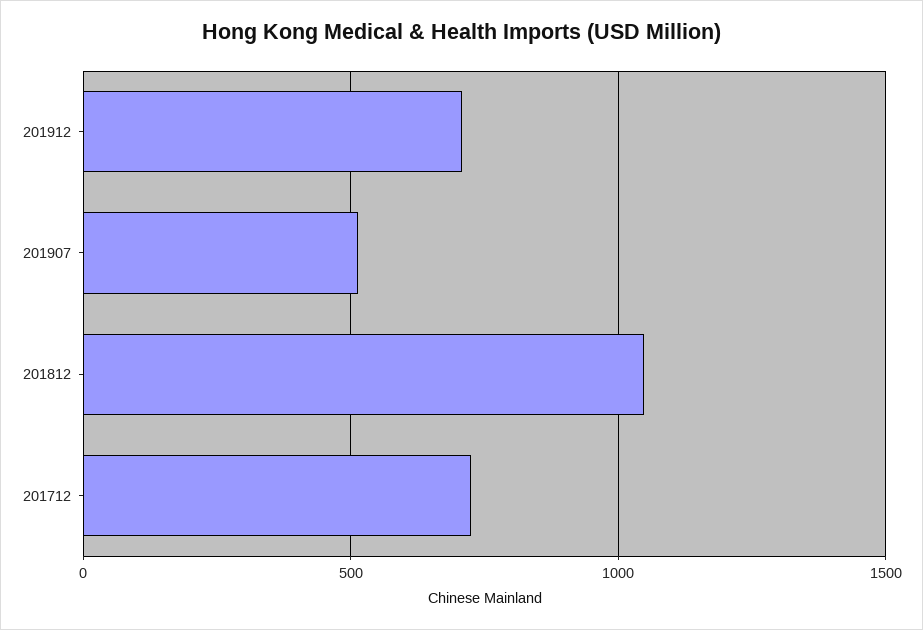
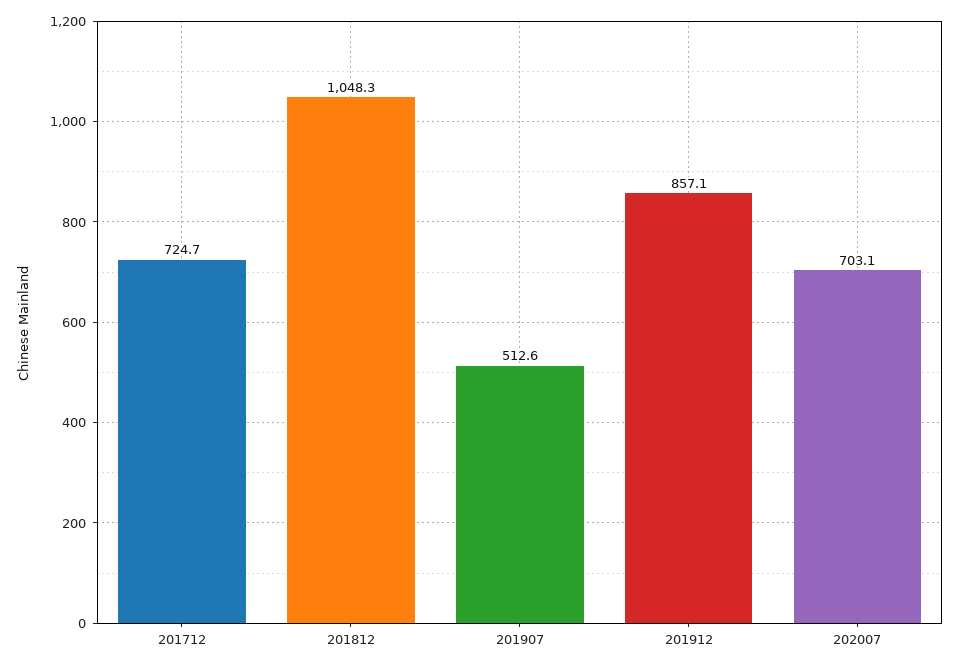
201912: 700 -> 857.1
202007: none -> 703.1

